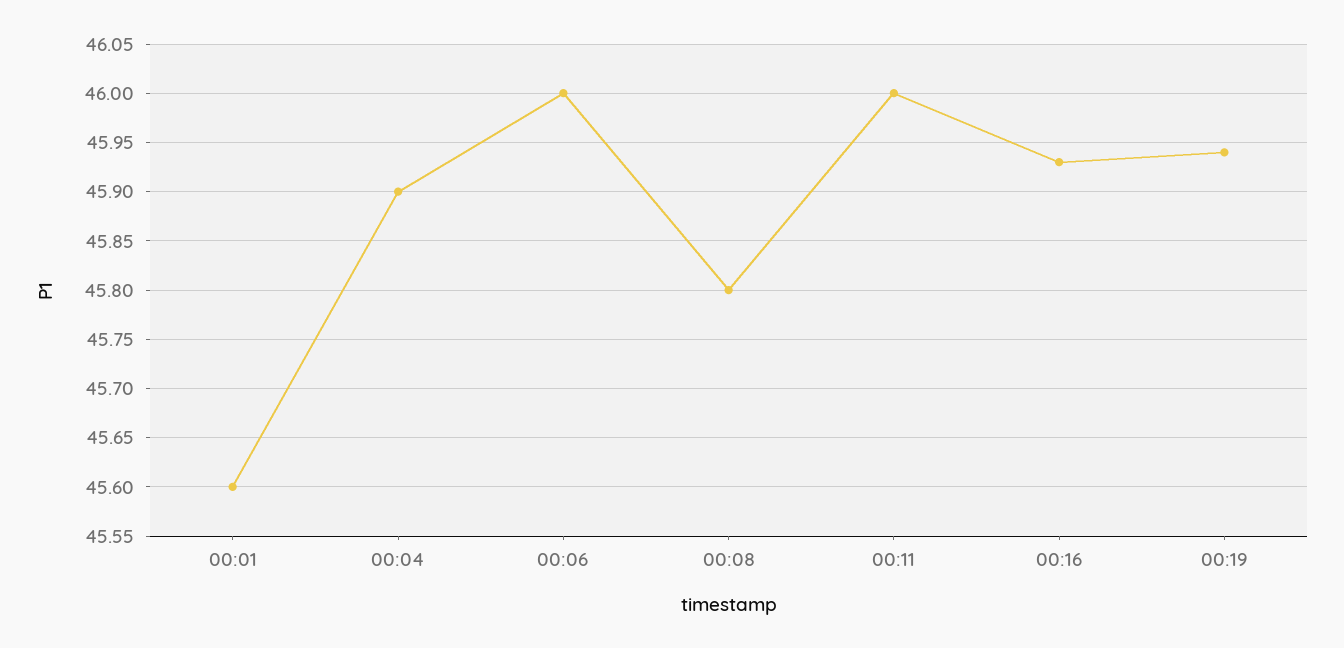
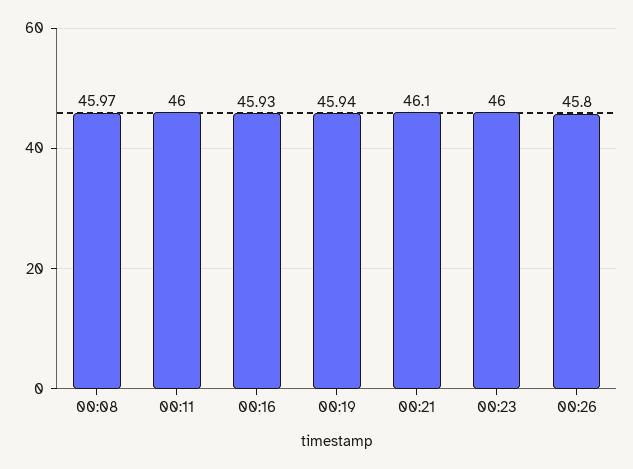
00:01: 45.6 -> none
00:04: 45.9 -> none
00:06: 46 -> none
00:08: 45.8 -> 45.97
00:21: none -> 46.1
00:23: none -> 46
00:26: none -> 45.8

